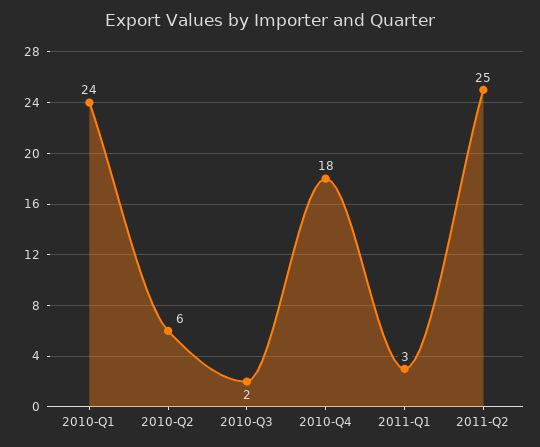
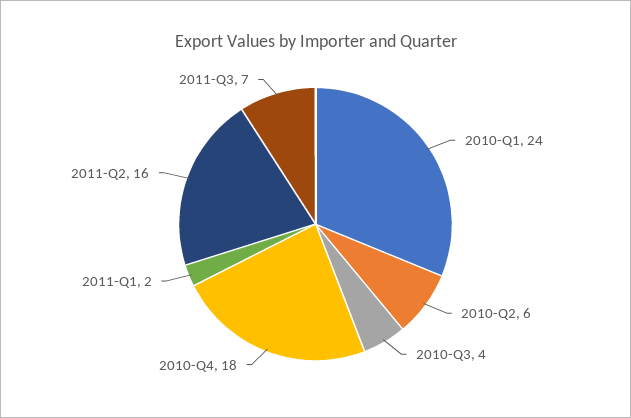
2010-Q3: 2 -> 4
2011-Q1: 3 -> 2
2011-Q2: 25 -> 16
2011-Q3: none -> 7

